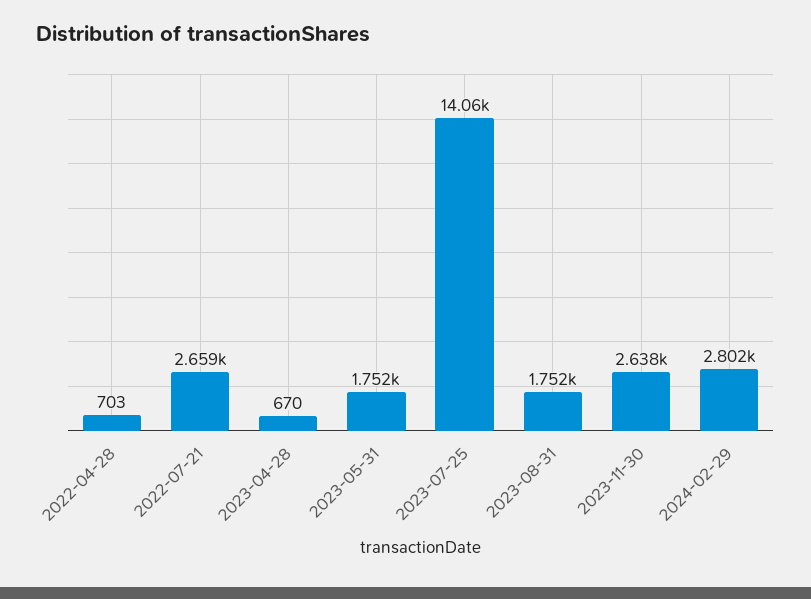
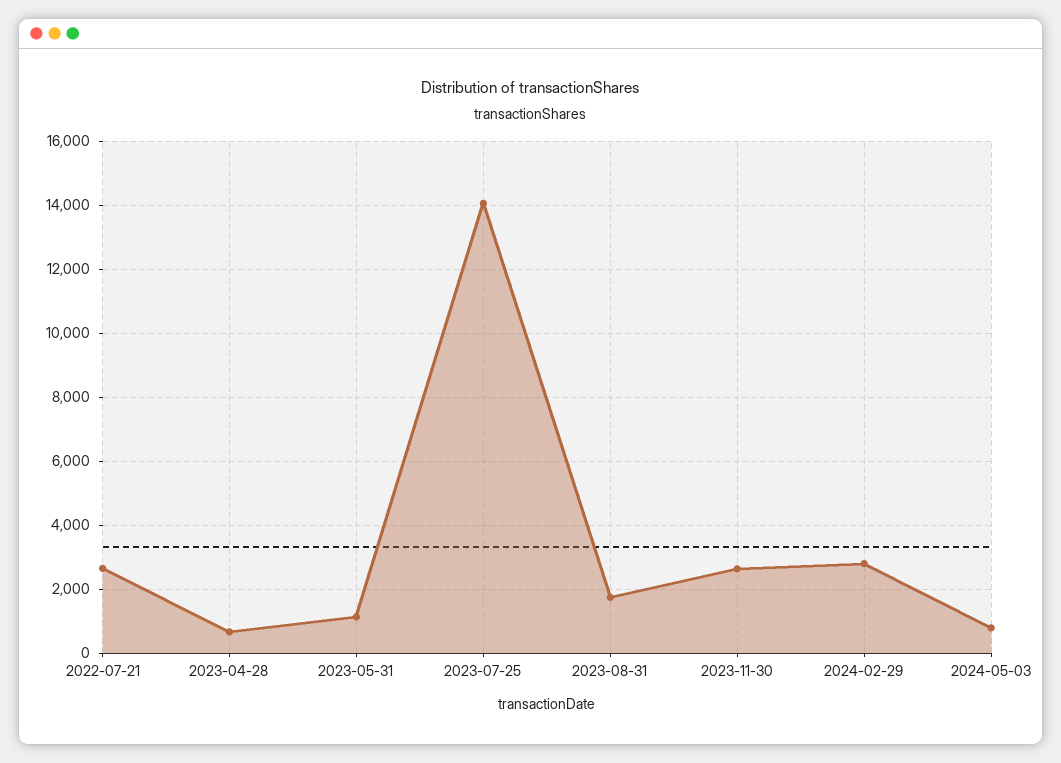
2022-04-28: 703 -> none
2023-05-31: 1752 -> 1200
2024-05-03: none -> 800

